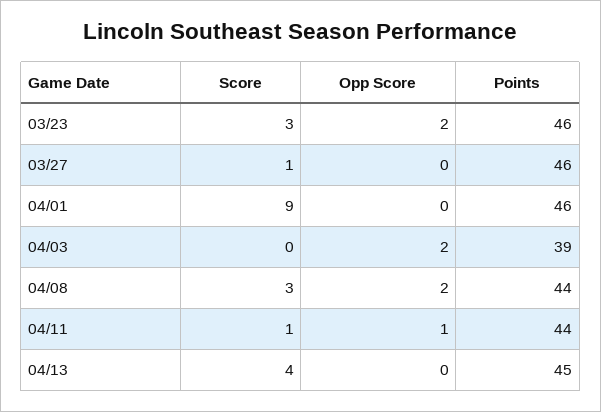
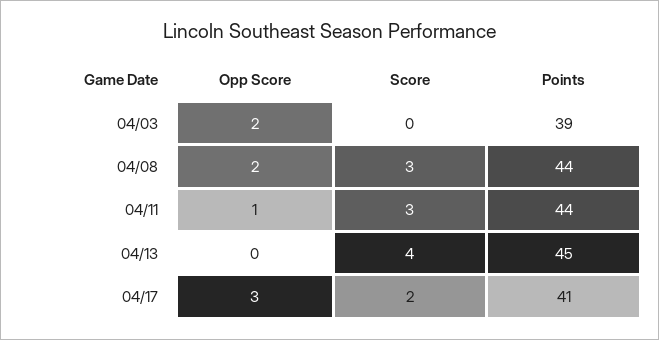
Score, 03/23: 3 -> none
Opp Score, 03/23: 2 -> none
Points, 03/23: 46 -> none
Score, 03/27: 1 -> none
Opp Score, 03/27: 0 -> none
Points, 03/27: 46 -> none
Score, 04/01: 9 -> none
Opp Score, 04/01: 0 -> none
Points, 04/01: 46 -> none
Score, 04/11: 1 -> 3
Opp Score, 04/17: none -> 3
Score, 04/17: none -> 2
Points, 04/17: none -> 41

